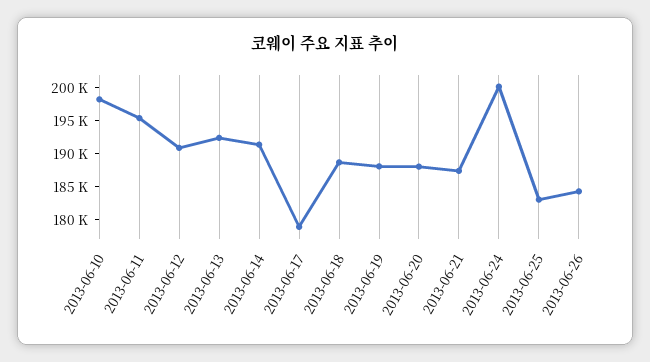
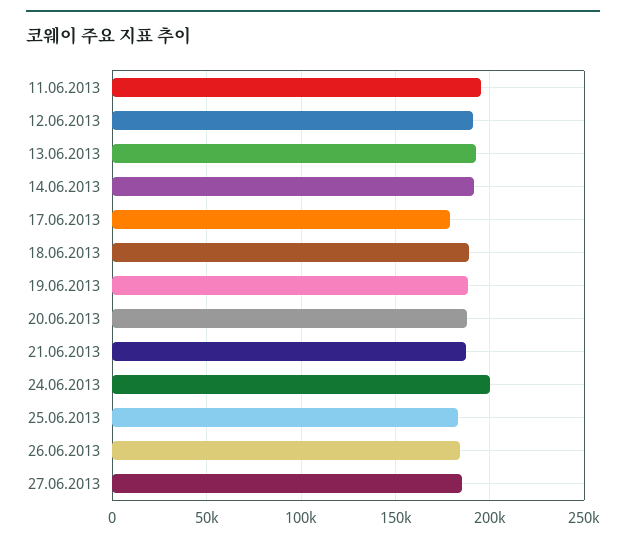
2013-06-10: 197500 -> none
27.06.2013: none -> 185000

